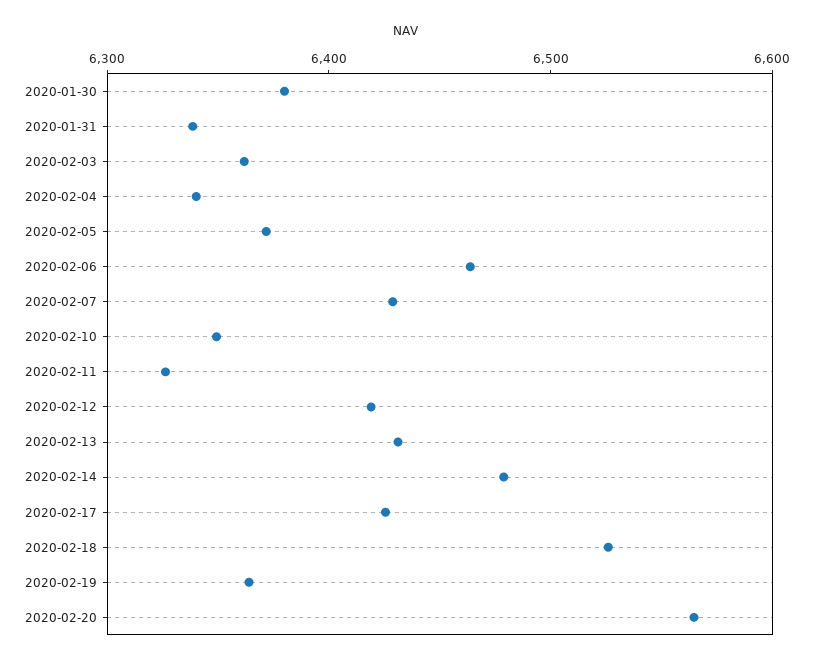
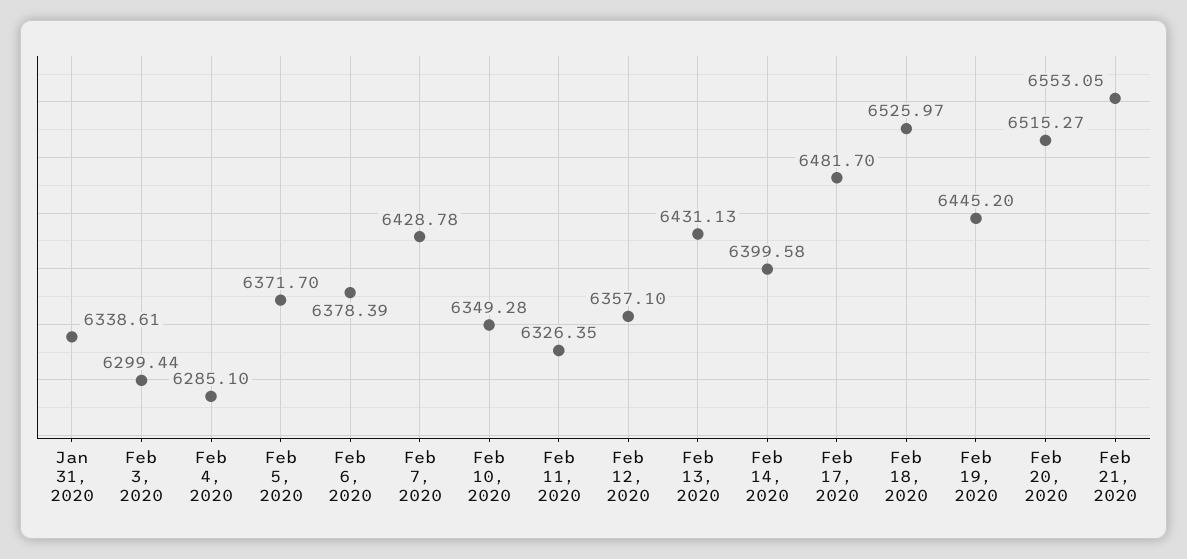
2020-01-30: 6380 -> none
2020-02-03: 6360 -> 6299.44
2020-02-04: 6340 -> 6285.1
2020-02-06: 6460 -> 6378.39
2020-02-12: 6420 -> 6357.1
2020-02-14: 6480 -> 6399.58
2020-02-17: 6420 -> 6481.7
2020-02-19: 6360 -> 6445.2
2020-02-20: 6560 -> 6515.27
Feb 21, 2020: none -> 6553.05

